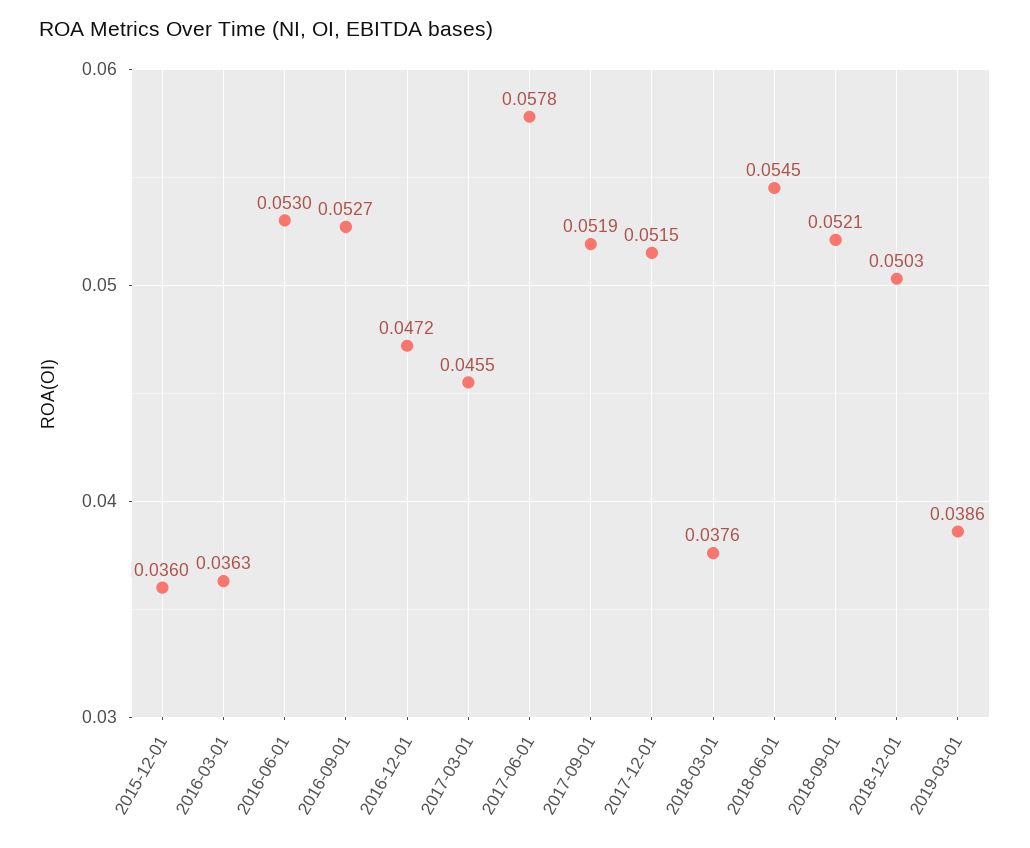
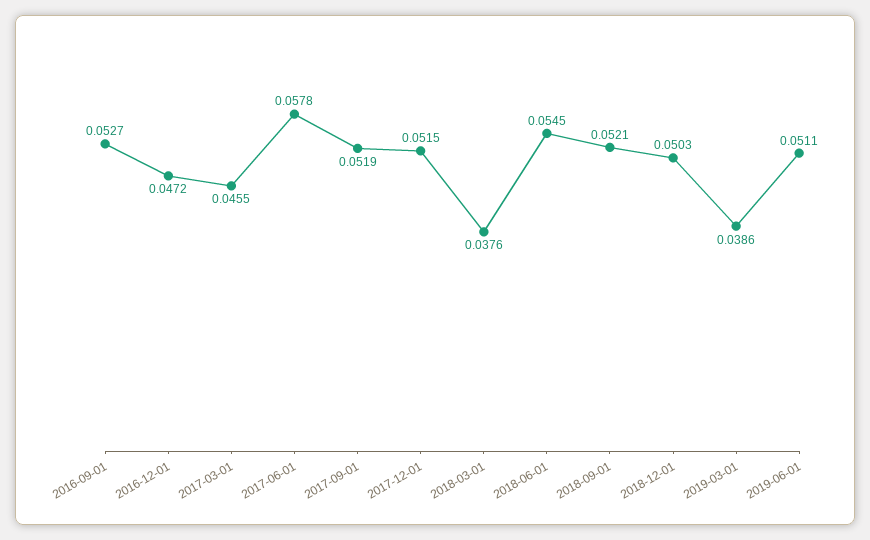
2015-12-01: 0.036 -> none
2016-03-01: 0.0363 -> none
2016-06-01: 0.053 -> none
2019-06-01: none -> 0.0511

